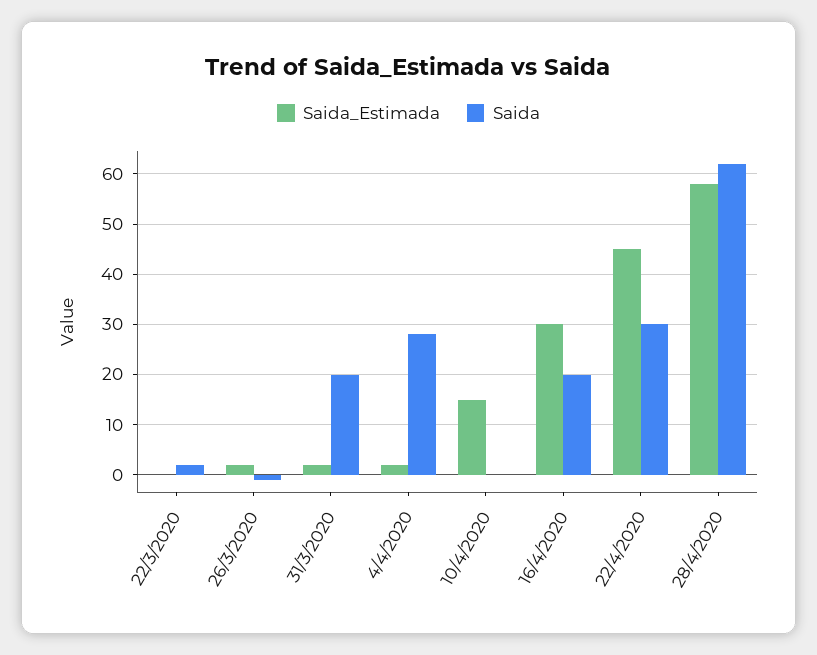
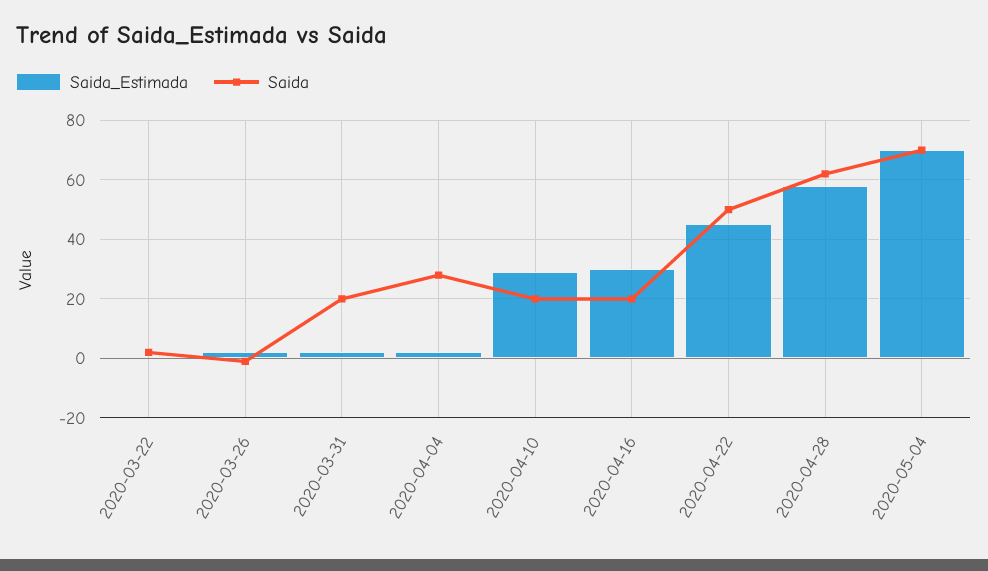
Saida_Estimada, 10/4/2020: 15 -> 30
Saida, 10/4/2020: 0 -> 20
Saida, 22/4/2020: 30 -> 50
Saida_Estimada, 2020-05-04: none -> 70
Saida, 2020-05-04: none -> 70

